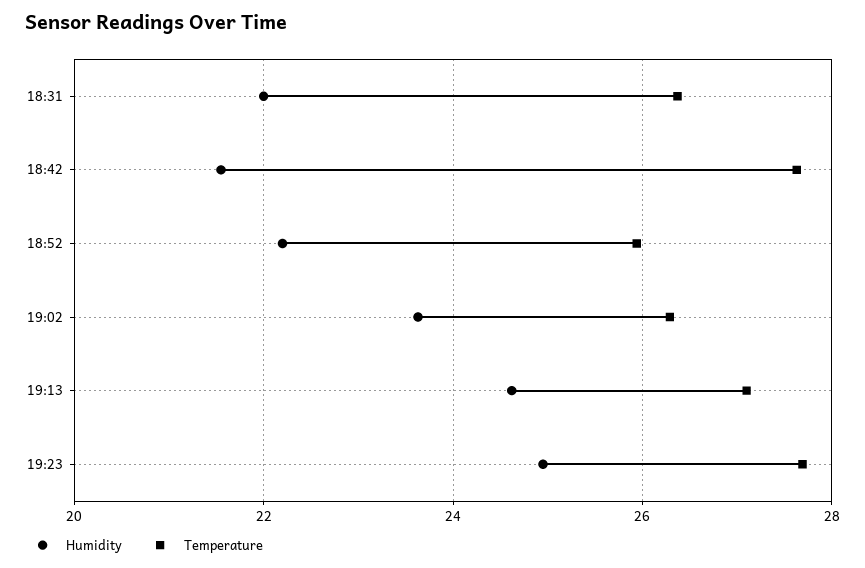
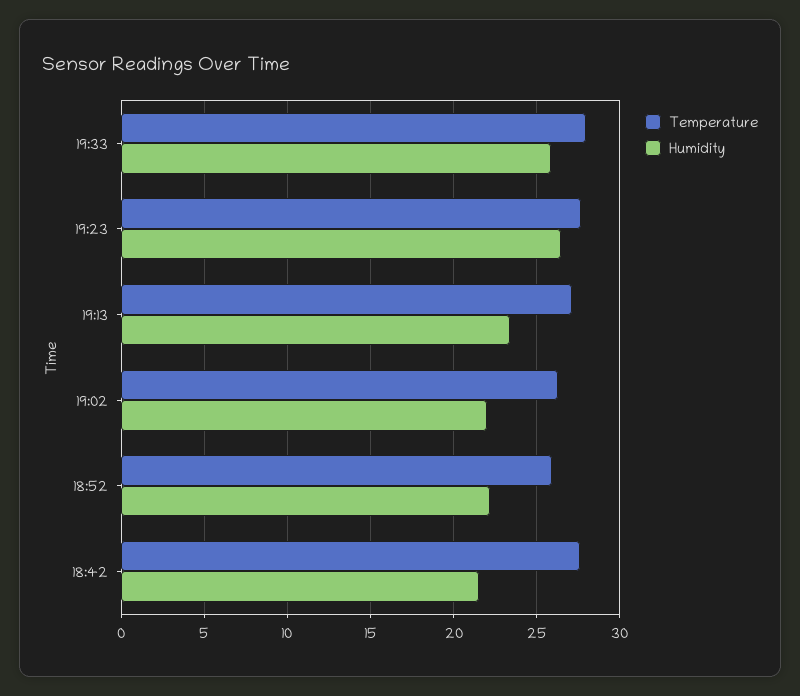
Humidity, 18:31: 22 -> none
Temperature, 18:31: 26.4 -> none
Humidity, 19:02: 23.6 -> 22
Humidity, 19:13: 24.6 -> 23.5
Humidity, 19:23: 25 -> 26.5
Temperature, 19:33: none -> 28
Humidity, 19:33: none -> 26

